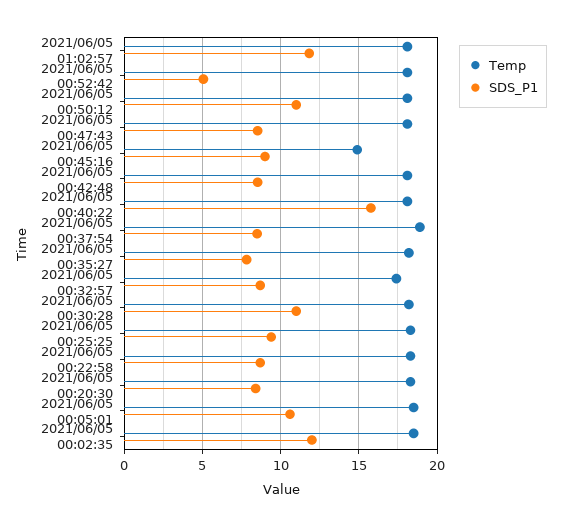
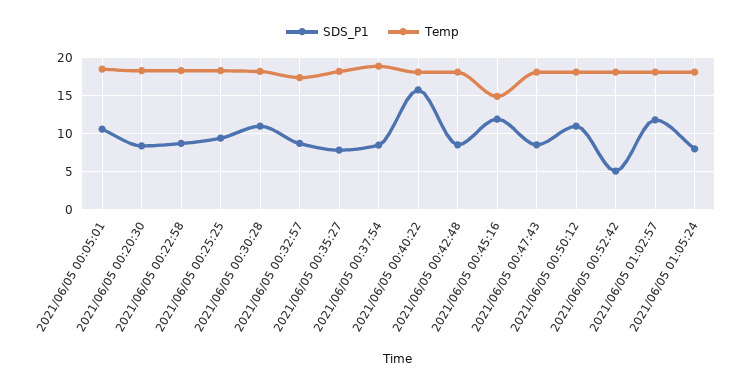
SDS_P1, 2021/06/05 00:45:16: 9 -> 12
Temp, 2021/06/05 00:02:35: 18.5 -> none
SDS_P1, 2021/06/05 00:02:35: 12 -> none
SDS_P1, 2021/06/05 01:05:24: none -> 8
Temp, 2021/06/05 01:05:24: none -> 18

